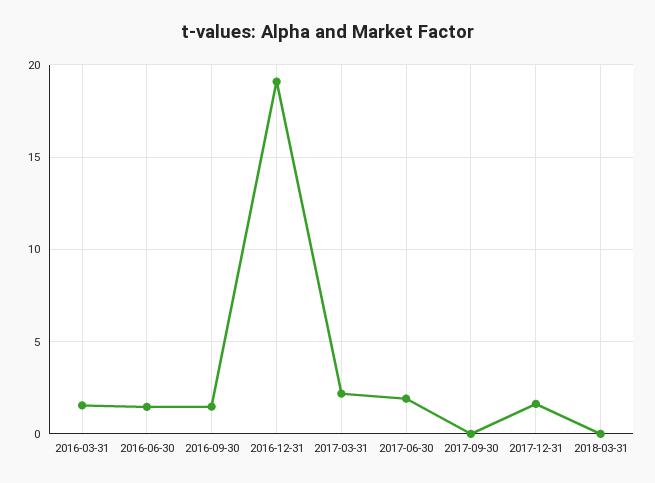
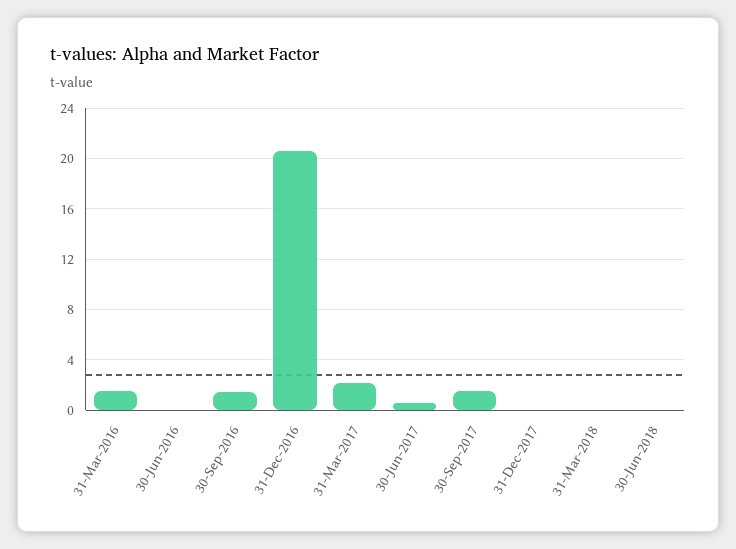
2016-06-30: 1.5 -> 0
2016-12-31: 19 -> 20.5
2017-06-30: 2 -> 0.5
2017-09-30: 0 -> 1.5
2017-12-31: 1.5 -> 0
30-Jun-2018: none -> 0

